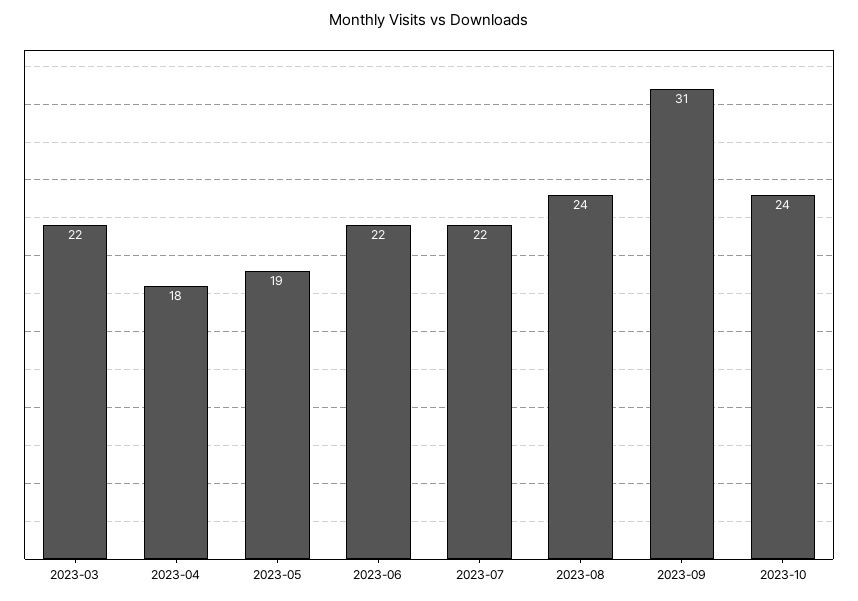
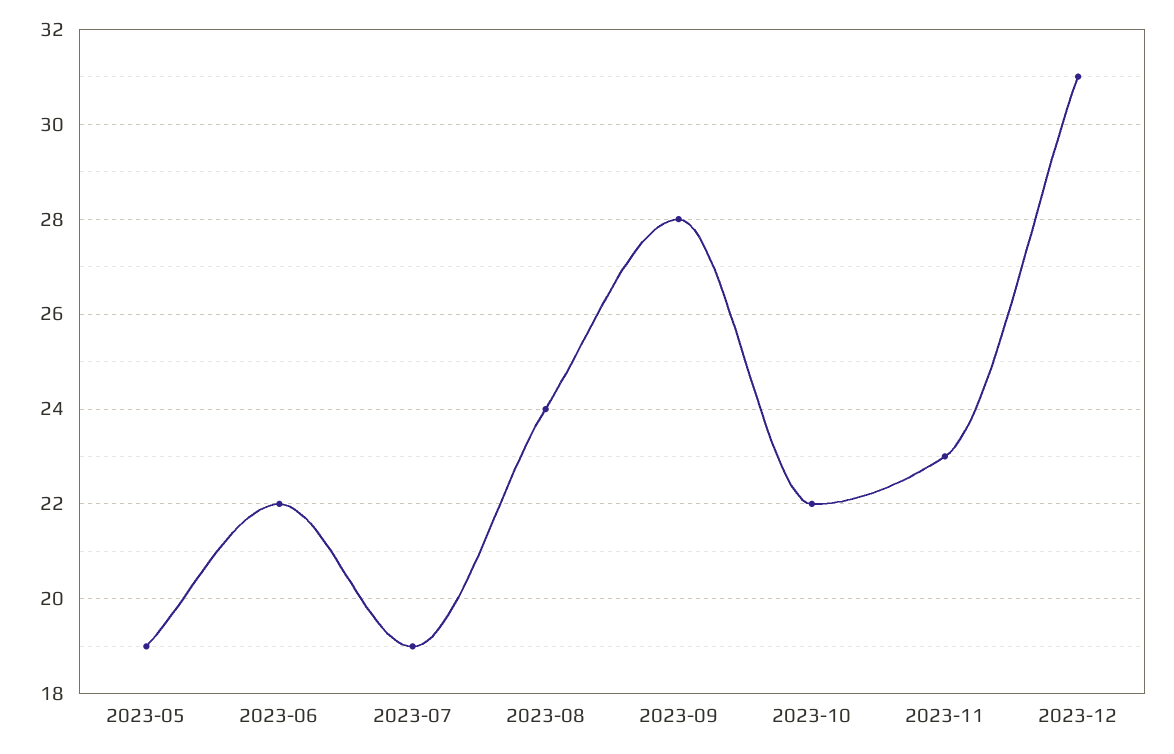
2023-03: 22 -> none
2023-04: 18 -> none
2023-07: 22 -> 19
2023-09: 31 -> 28
2023-10: 24 -> 22
2023-11: none -> 23
2023-12: none -> 31

